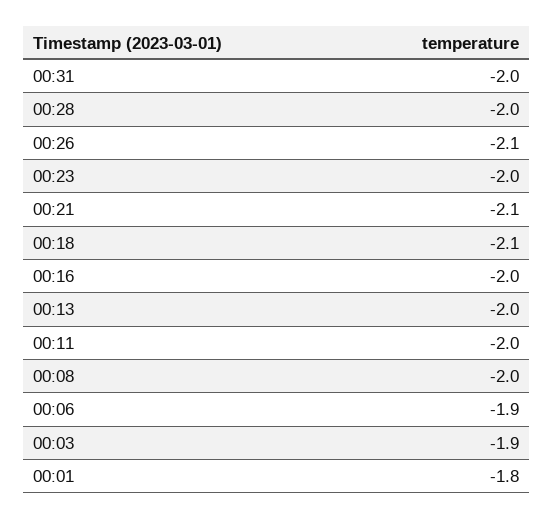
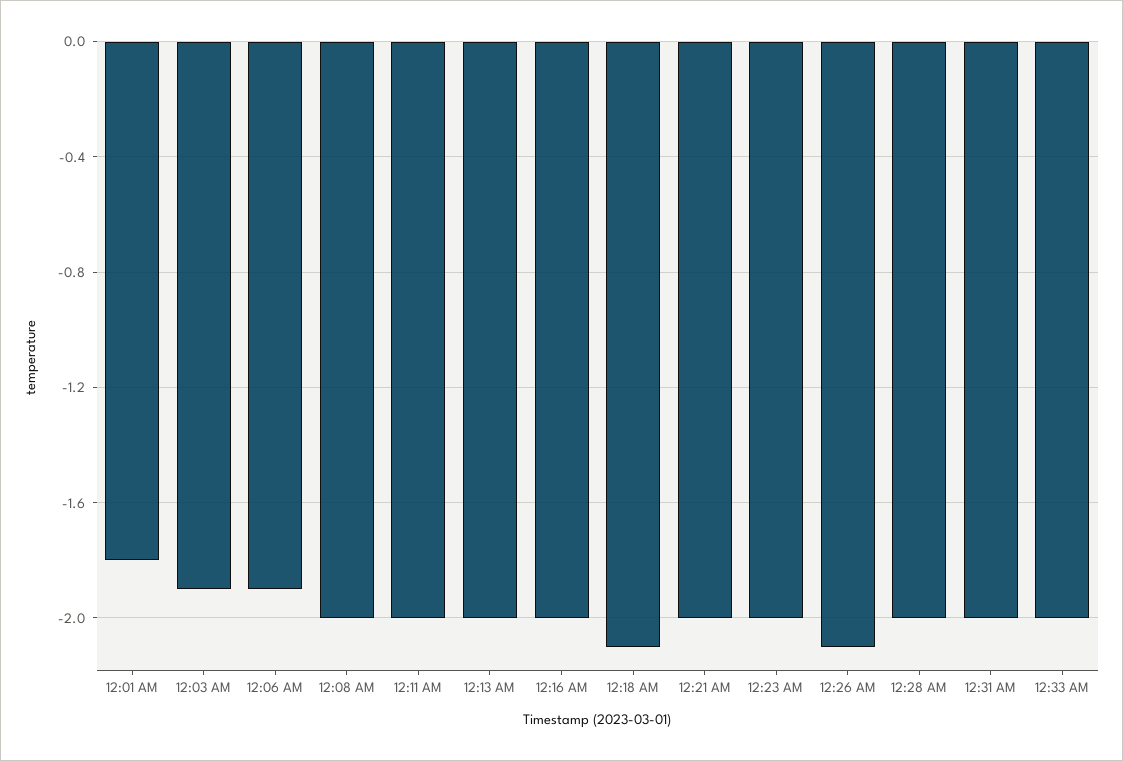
00:21: -2.1 -> -2
12:33 AM: none -> -2

